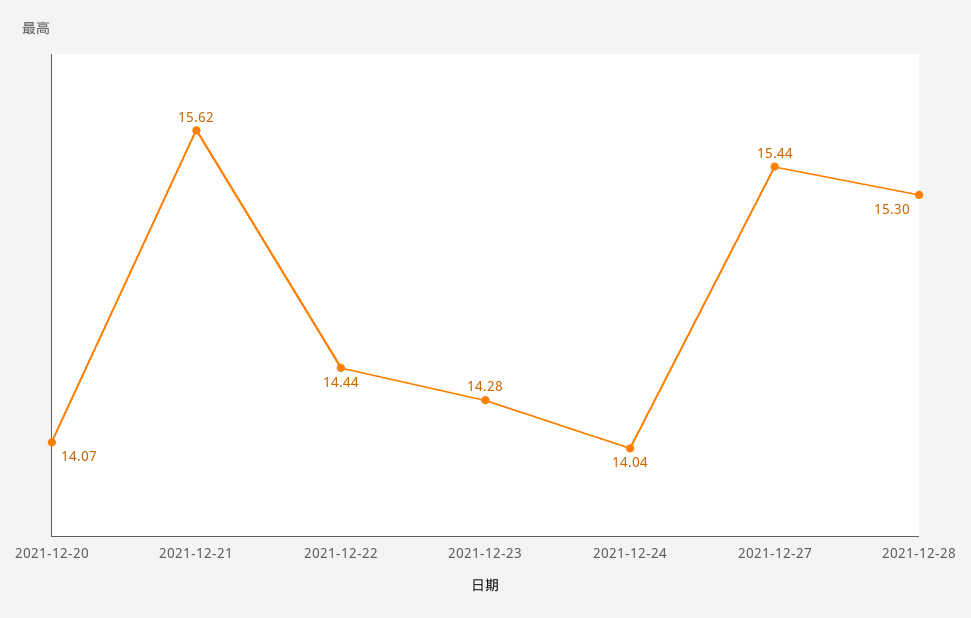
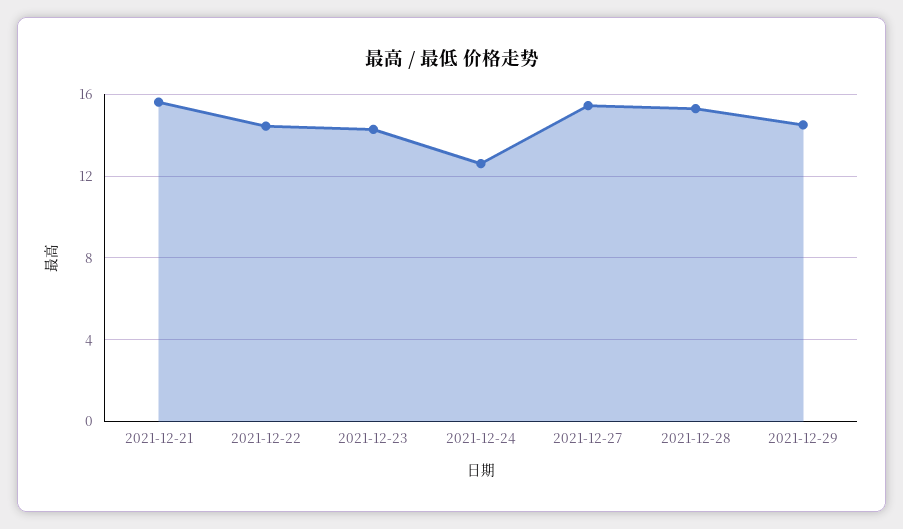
2021-12-20: 14.07 -> none
2021-12-24: 14.04 -> 12.5
2021-12-29: none -> 14.5

